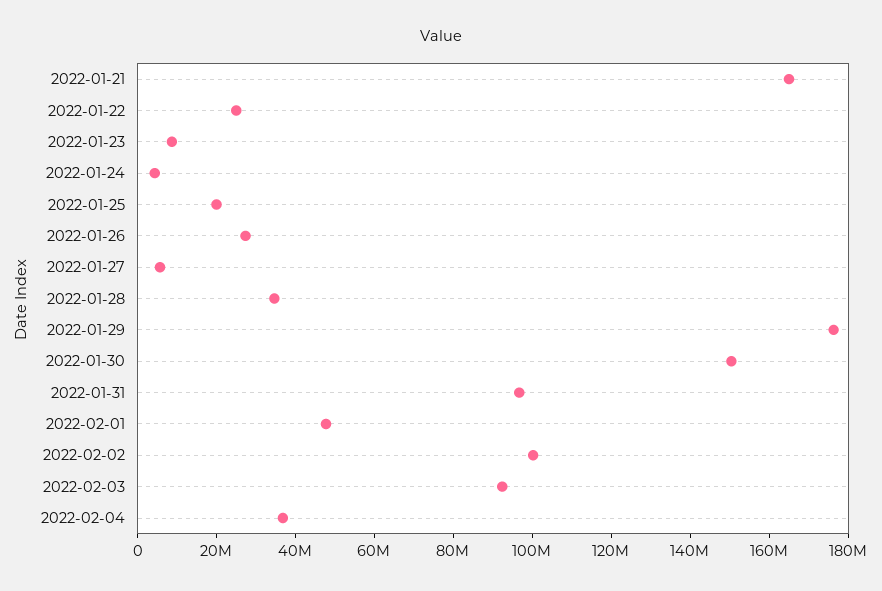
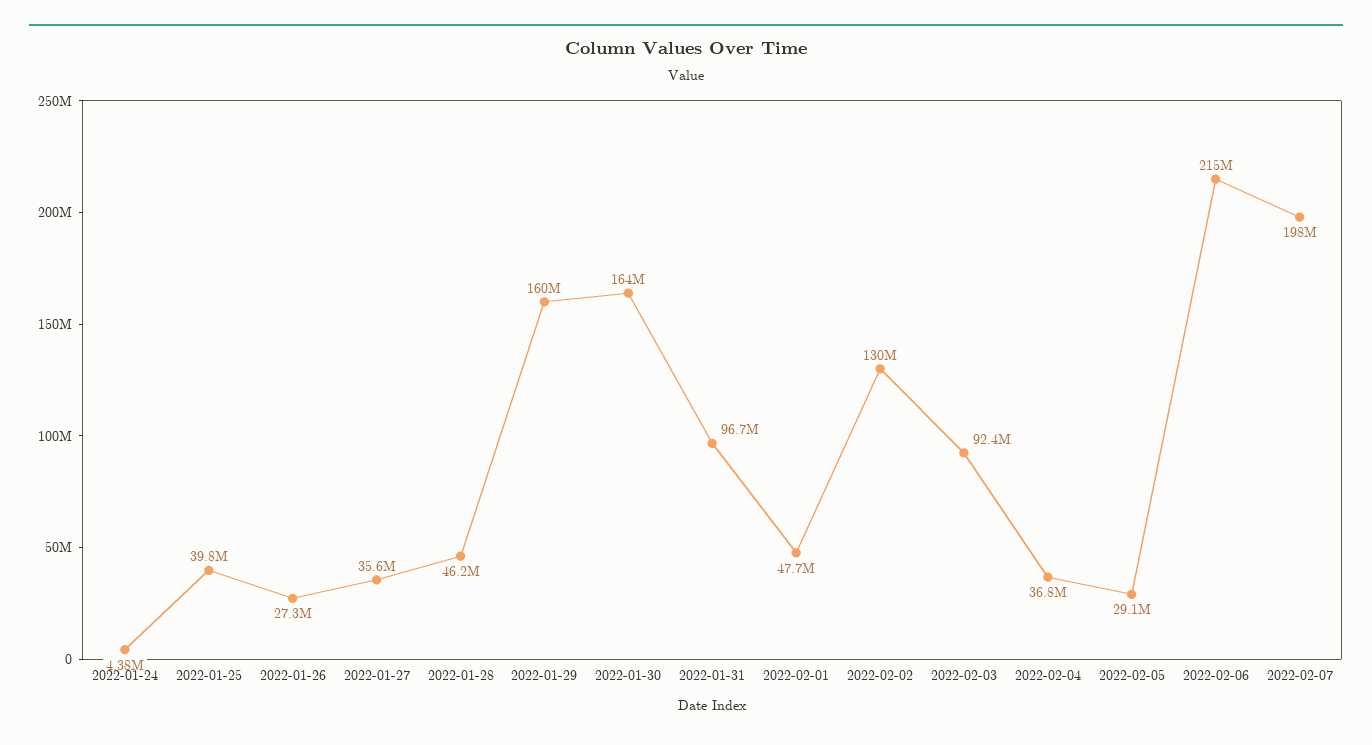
2022-01-21: 165000000 -> none
2022-01-22: 25000000 -> none
2022-01-23: 10000000 -> none
2022-01-25: 20000000 -> 39800000
2022-01-27: 5000000 -> 35600000
2022-01-28: 35000000 -> 46200000
2022-01-29: 175000000 -> 160000000
2022-01-30: 150000000 -> 164000000
2022-02-02: 100000000 -> 130000000
2022-02-05: none -> 29100000
2022-02-06: none -> 215000000
2022-02-07: none -> 198000000

